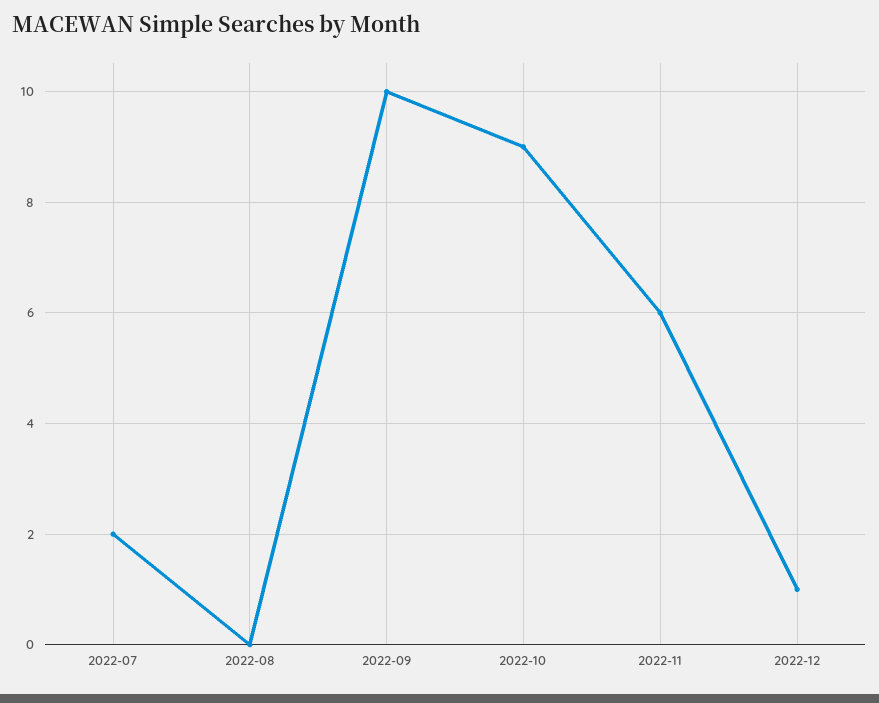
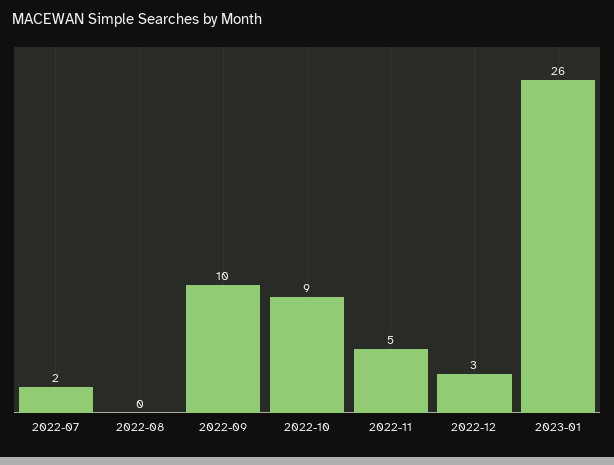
2022-11: 6 -> 5
2022-12: 1 -> 3
2023-01: none -> 26

